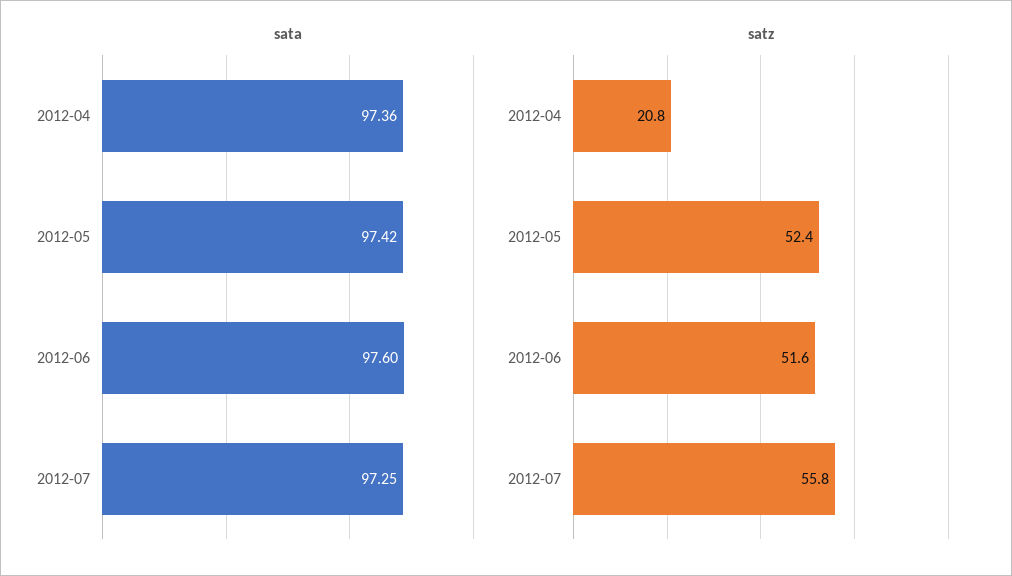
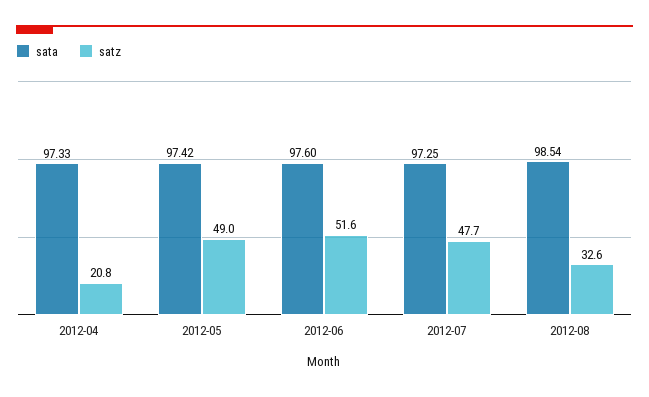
sata, 2012-04: 97.36 -> 97.33
satz, 2012-05: 52.4 -> 49
satz, 2012-07: 55.8 -> 47.7
sata, 2012-08: none -> 98.54
satz, 2012-08: none -> 32.6

